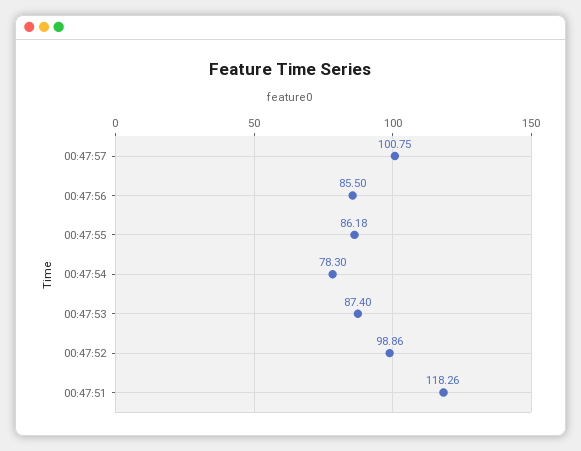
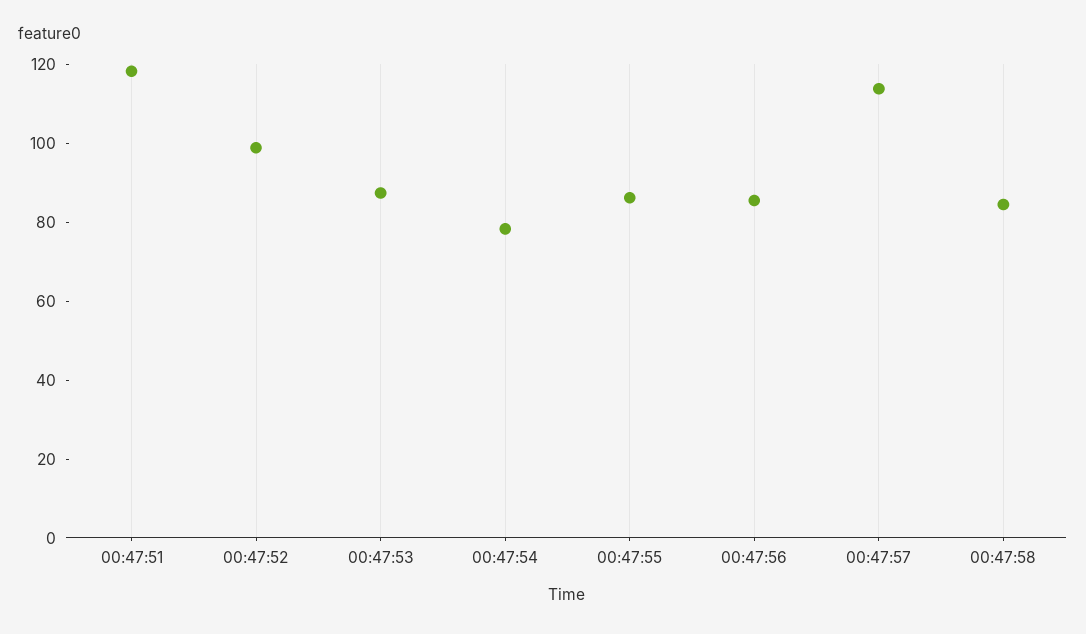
00:47:57: 100.75 -> 115
00:47:58: none -> 85

